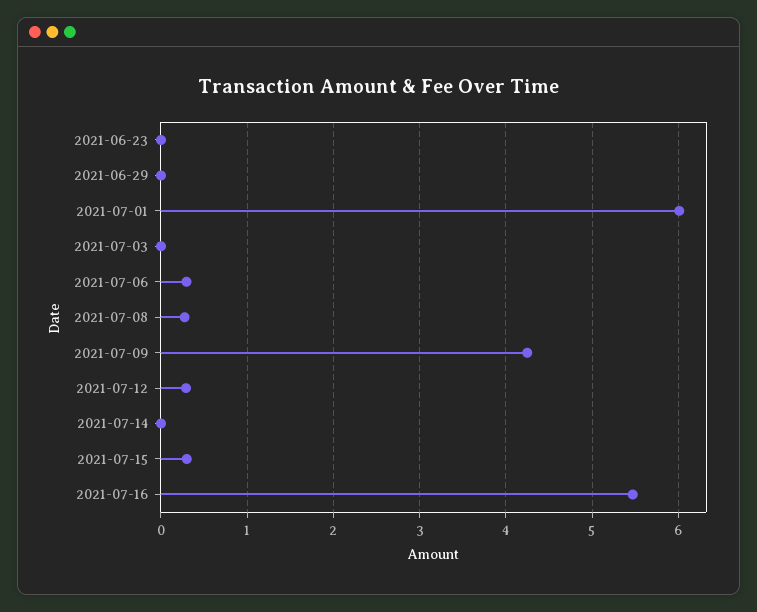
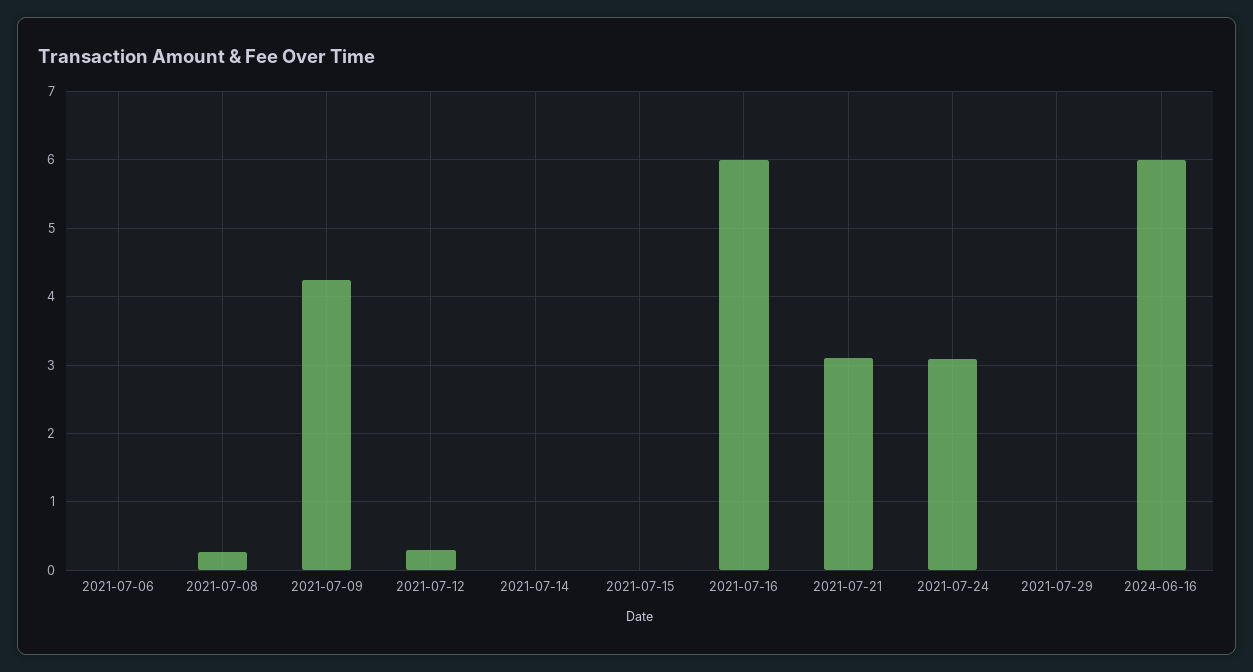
2021-06-23: 0 -> none
2021-06-29: 0 -> none
2021-07-01: 6 -> none
2021-07-03: 0 -> none
2021-07-06: 0.3 -> 0
2021-07-15: 0.3 -> 0
2021-07-16: 5.5 -> 6
2021-07-21: none -> 3.1
2021-07-24: none -> 3.1
2021-07-29: none -> 0
2024-06-16: none -> 6

